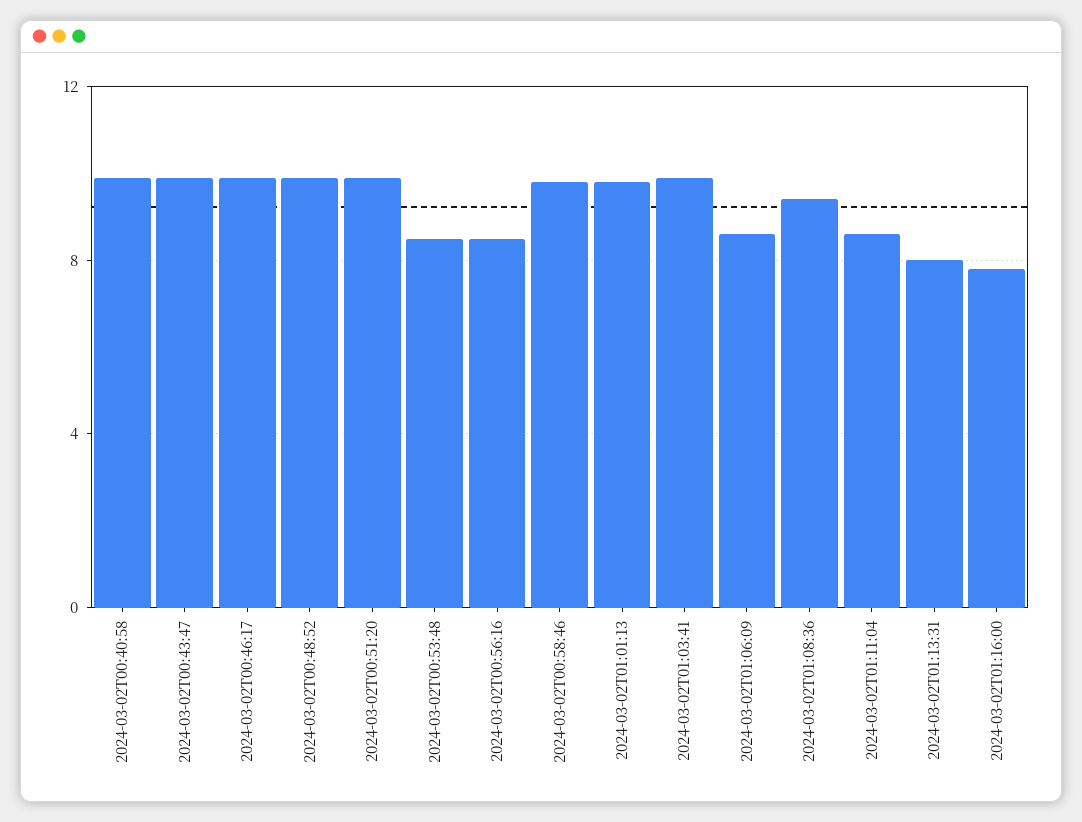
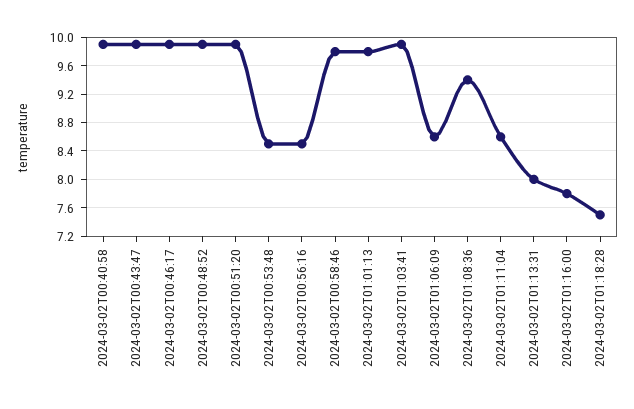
2024-03-02T01:18:28: none -> 7.5

